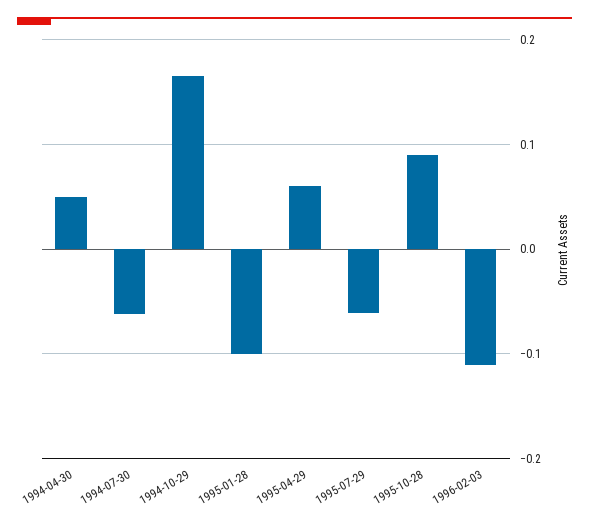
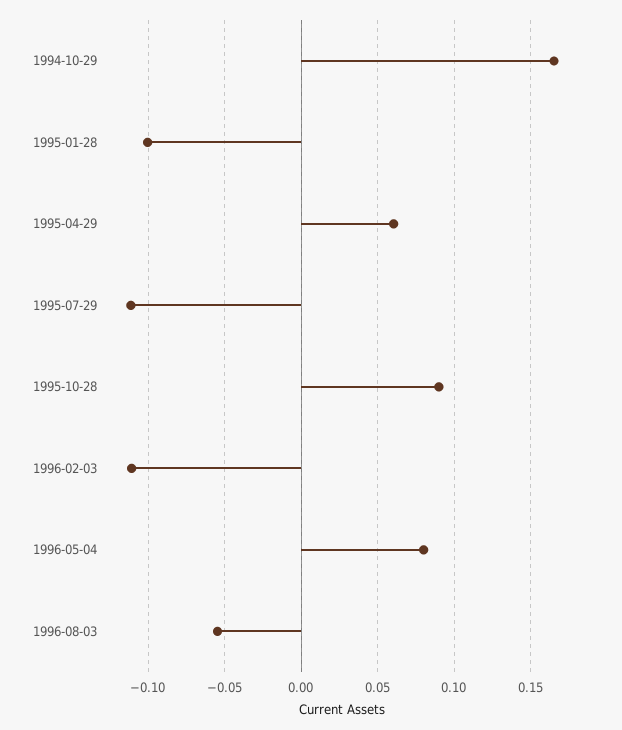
1994-04-30: 0.05 -> none
1994-07-30: -0.06 -> none
1995-07-29: -0.06 -> -0.11
1996-05-04: none -> 0.08
1996-08-03: none -> -0.055

